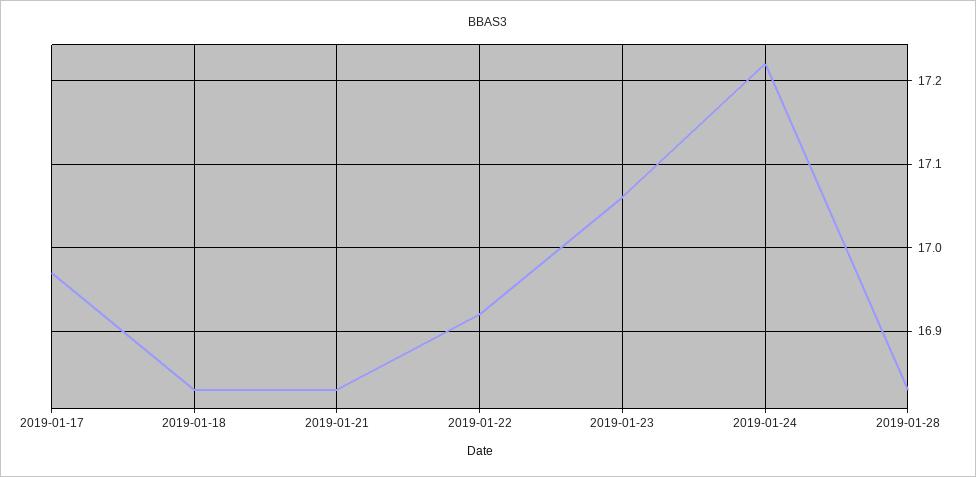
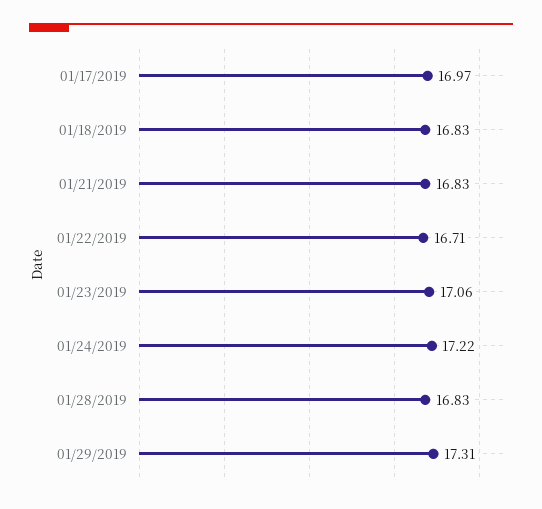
2019-01-22: 16.92 -> 16.71
01/29/2019: none -> 17.31

